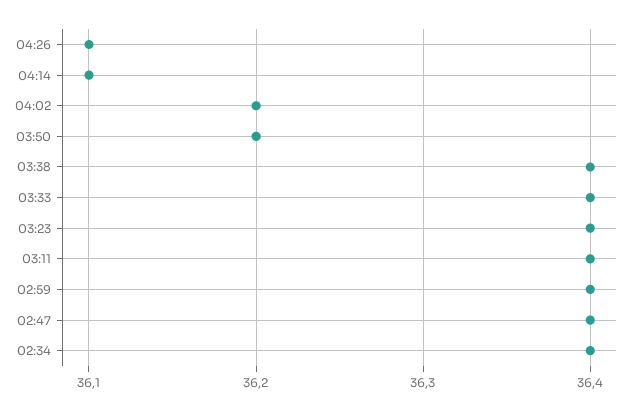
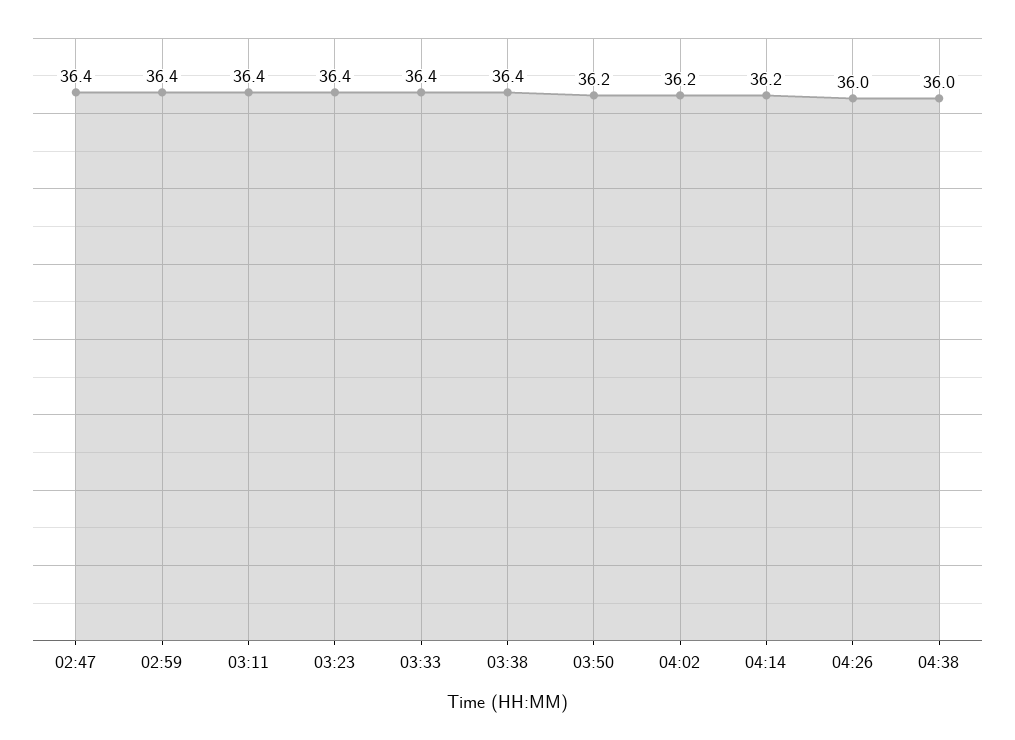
04:26: 36.1 -> 36
04:14: 36.1 -> 36.2
02:34: 36.4 -> none
04:38: none -> 36

